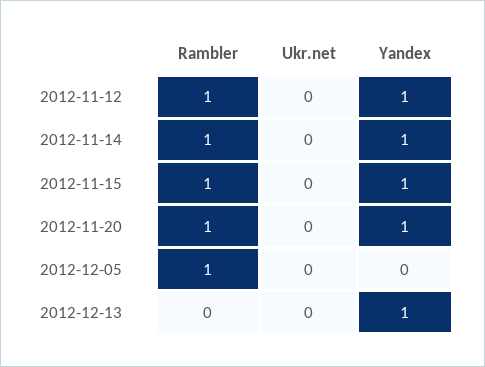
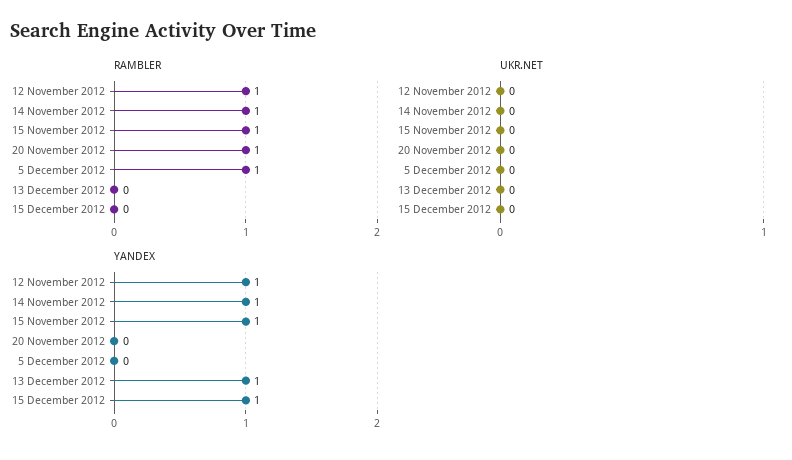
Yandex, 2012-11-20: 1 -> 0
Rambler, 15 December 2012: none -> 0
Ukr.net, 15 December 2012: none -> 0
Yandex, 15 December 2012: none -> 1

